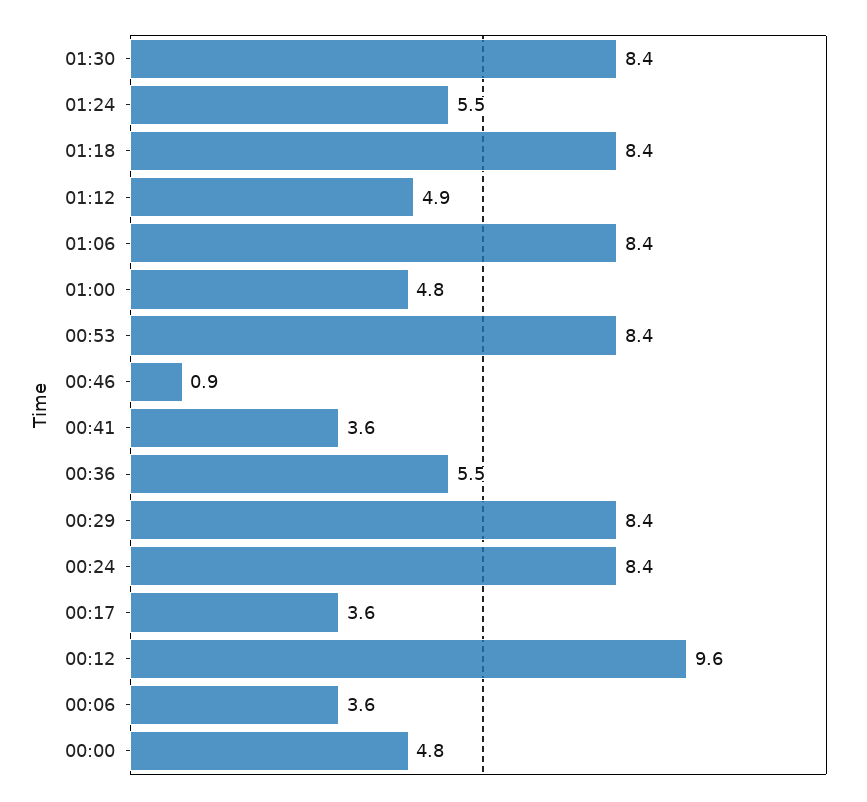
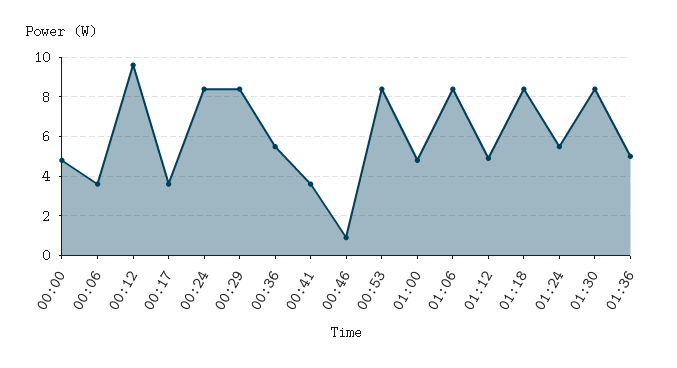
01:36: none -> 5

